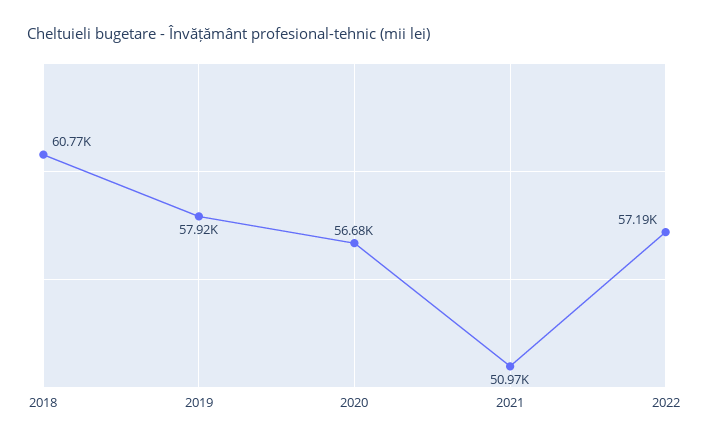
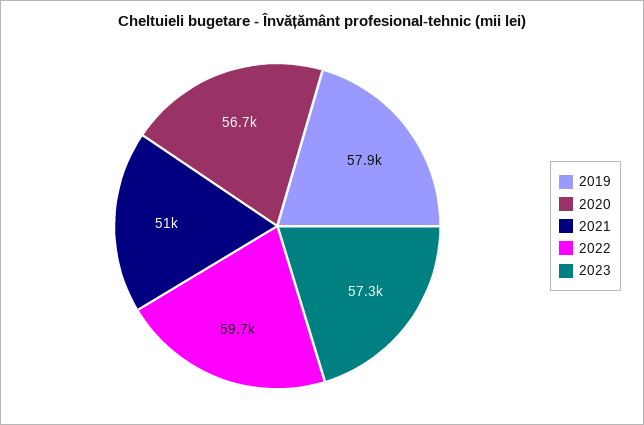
2018: 60770 -> none
2022: 57190 -> 59700
2023: none -> 57300

